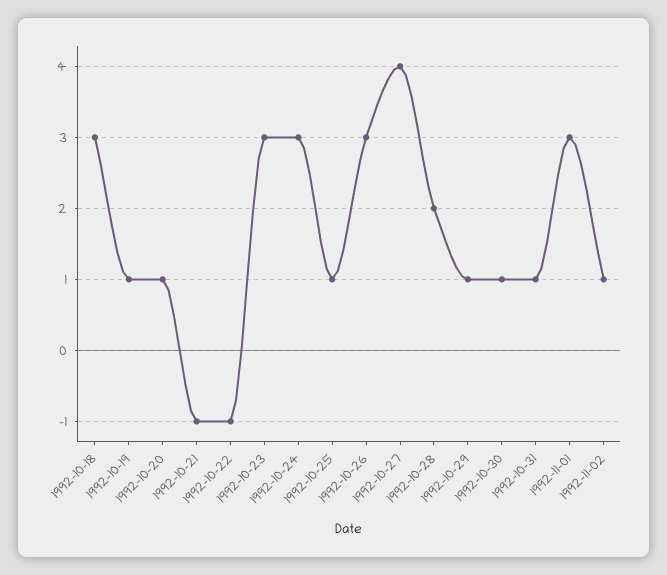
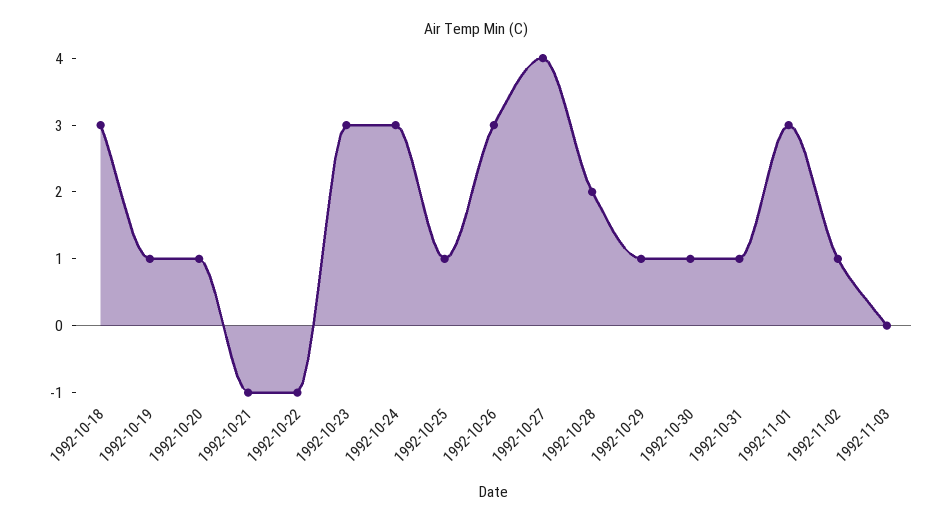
1992-11-03: none -> 0

